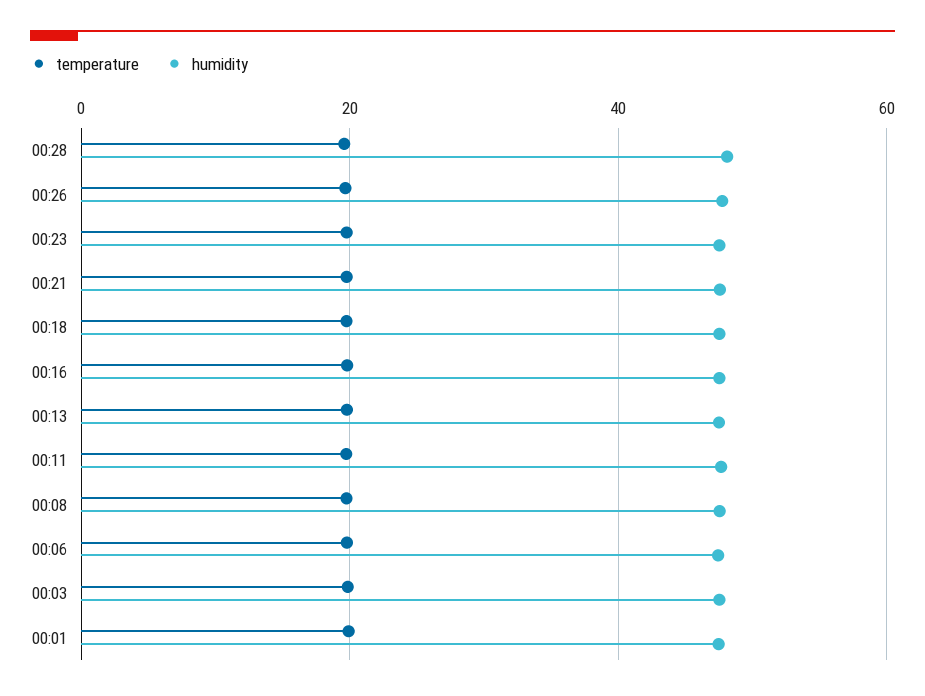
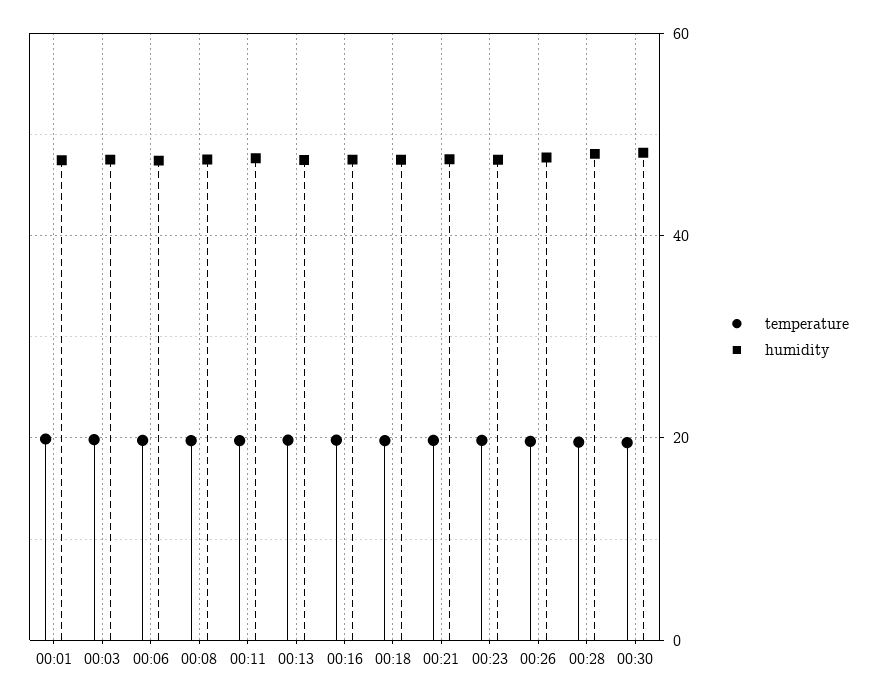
temperature, 00:30: none -> 20
humidity, 00:30: none -> 48

